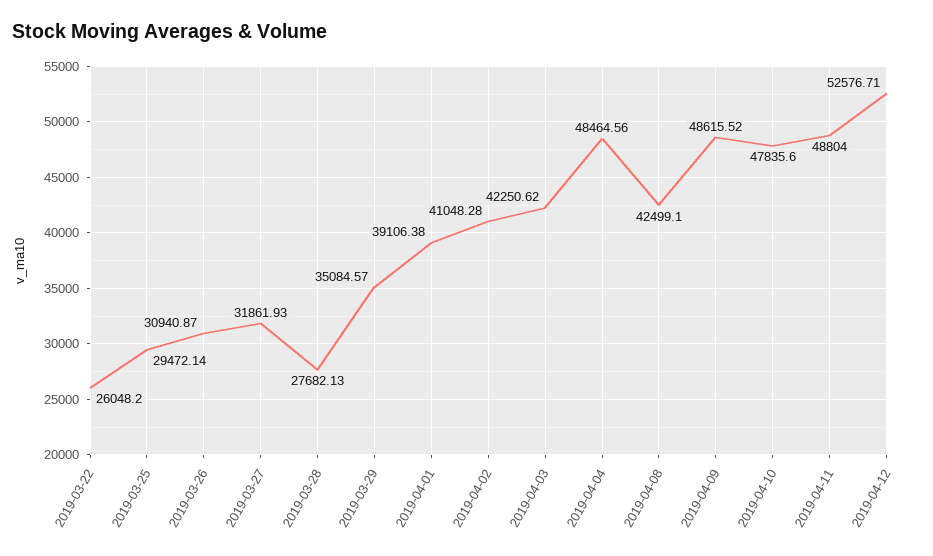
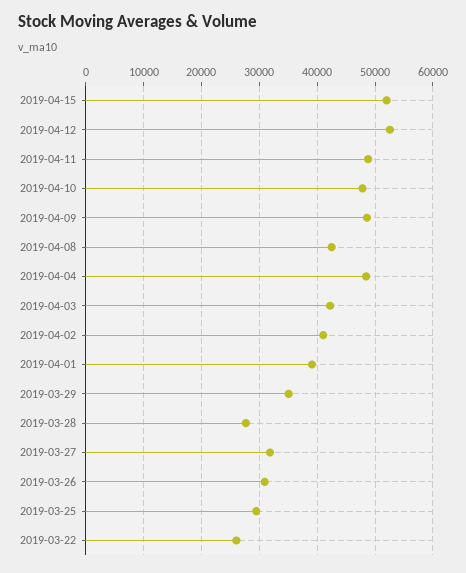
2019-04-15: none -> 52000

